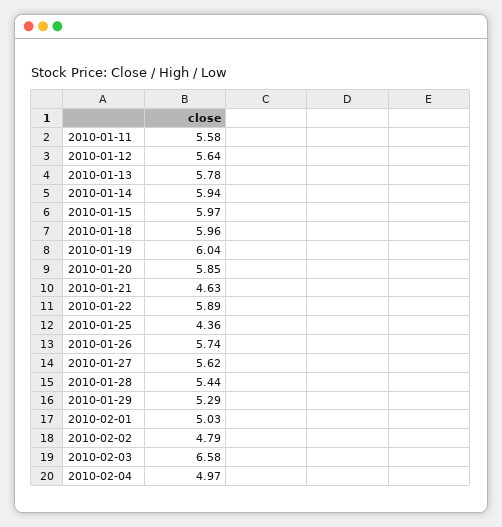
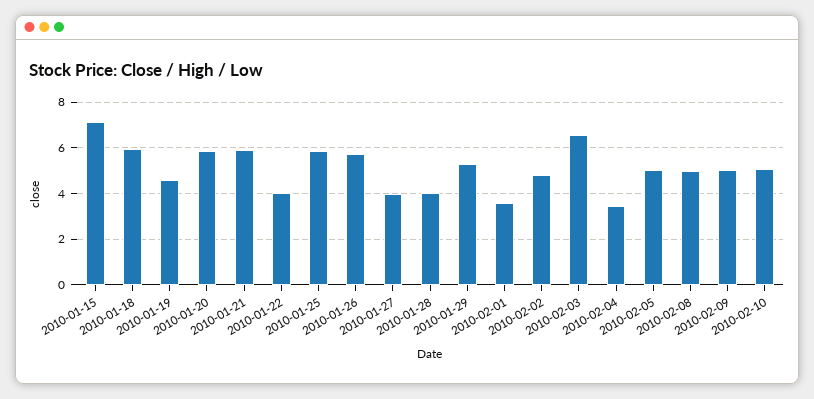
2010-01-11: 5.58 -> none
2010-01-12: 5.64 -> none
2010-01-13: 5.78 -> none
2010-01-14: 5.94 -> none
2010-01-15: 5.97 -> 7
2010-01-19: 6.04 -> 4.5
2010-01-21: 4.63 -> 6
2010-01-22: 5.89 -> 4
2010-01-25: 4.36 -> 6
2010-01-27: 5.62 -> 4
2010-01-28: 5.44 -> 4
2010-02-01: 5.03 -> 3.5
2010-02-04: 4.97 -> 3.5
2010-02-05: none -> 5
2010-02-08: none -> 5
2010-02-09: none -> 5
2010-02-10: none -> 5

